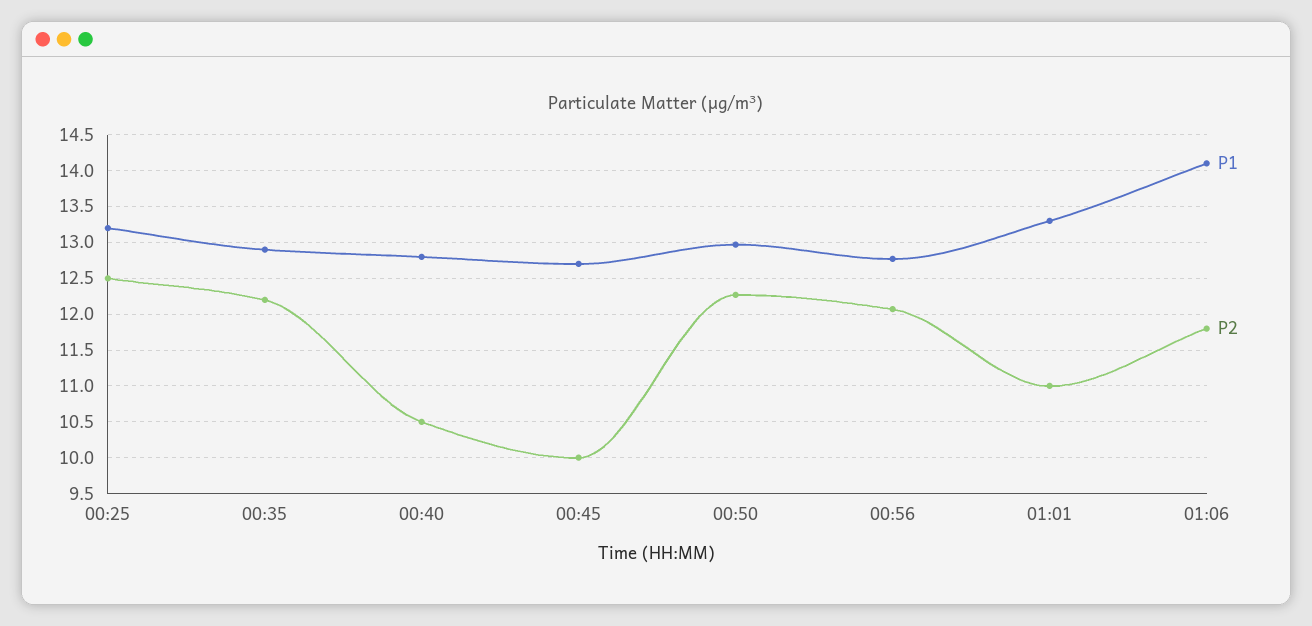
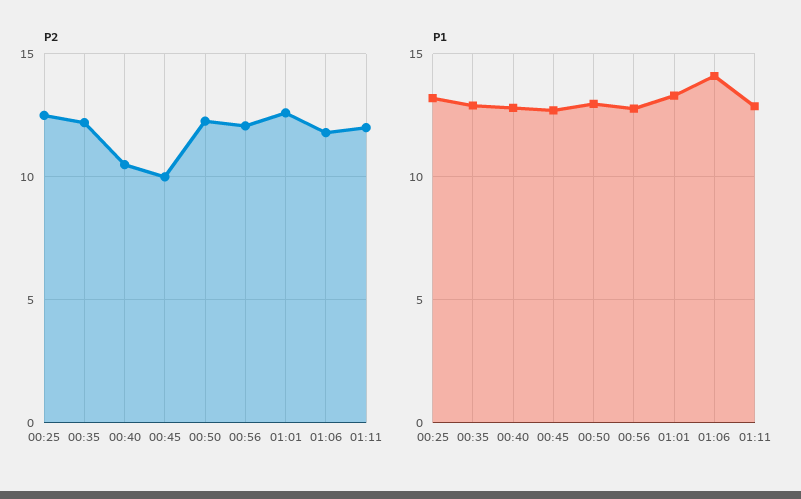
P2, 01:01: 11 -> 12.5
P2, 01:11: none -> 12
P1, 01:11: none -> 13

